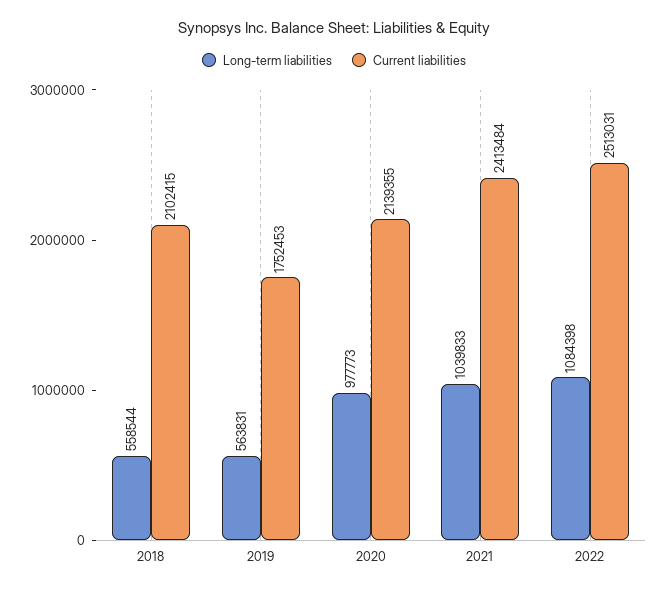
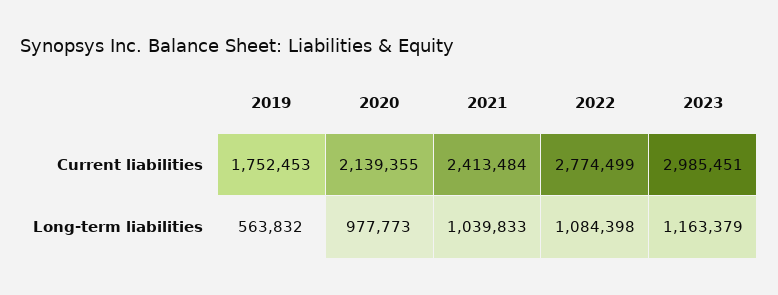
Long-term liabilities, 2018: 558544 -> none
Current liabilities, 2018: 2102415 -> none
Long-term liabilities, 2019: 563831 -> 563832
Current liabilities, 2022: 2513031 -> 2774499
Current liabilities, 2023: none -> 2985451
Long-term liabilities, 2023: none -> 1163379

